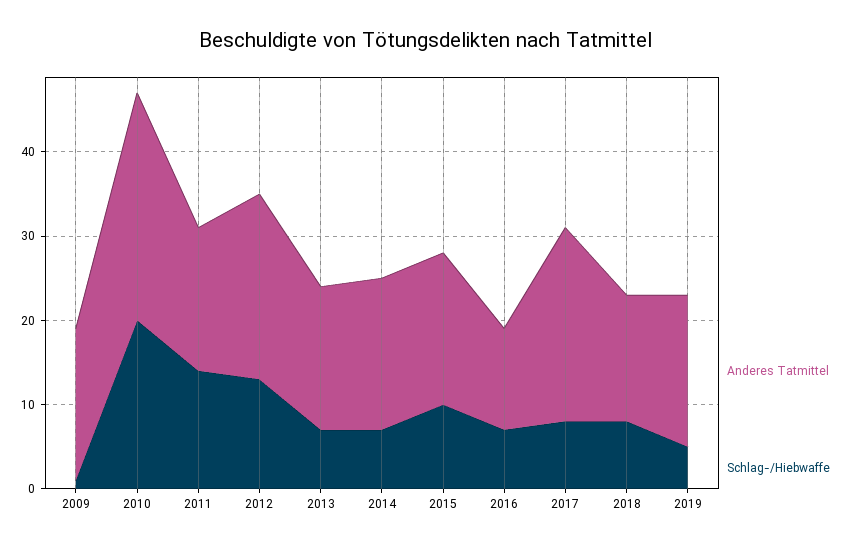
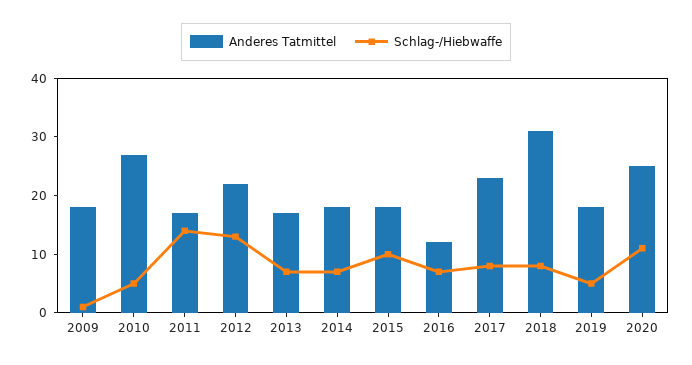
Schlag-/Hiebwaffe, 2010: 20 -> 5
Anderes Tatmittel, 2018: 15 -> 30
Anderes Tatmittel, 2020: none -> 25
Schlag-/Hiebwaffe, 2020: none -> 10

